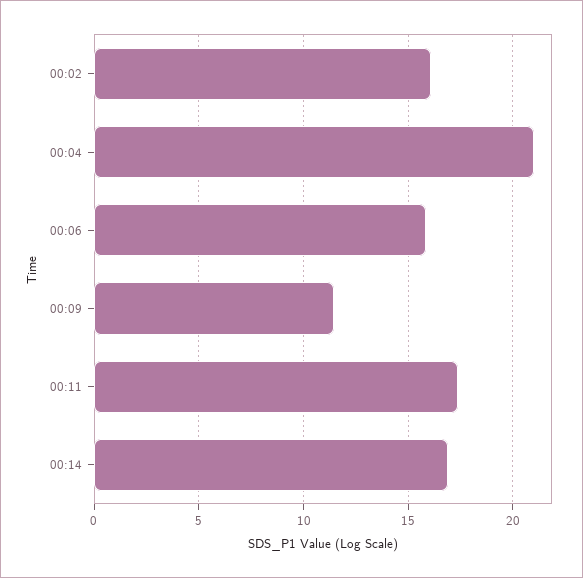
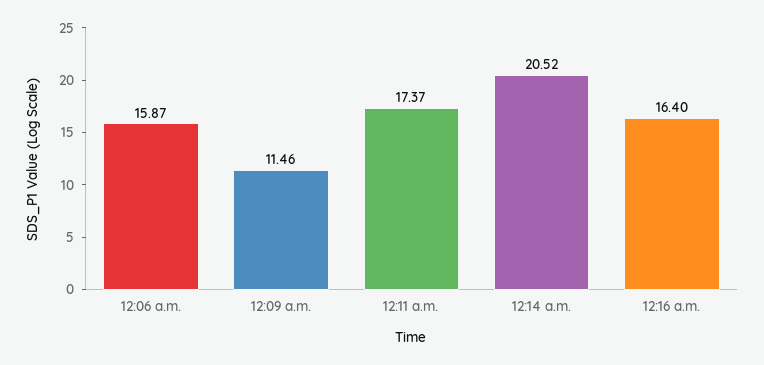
00:02: 16 -> none
00:04: 21 -> none
00:14: 17 -> 20.52
12:16 a.m.: none -> 16.4

